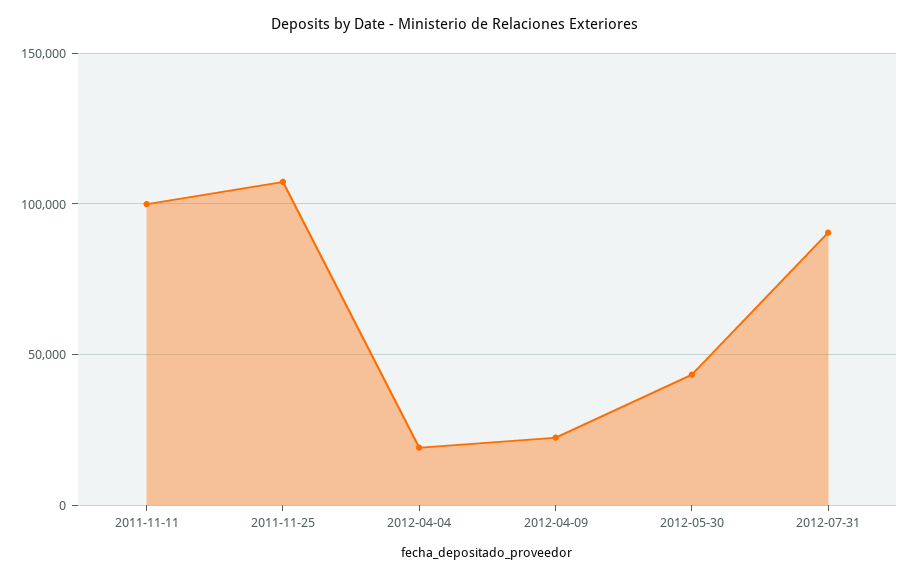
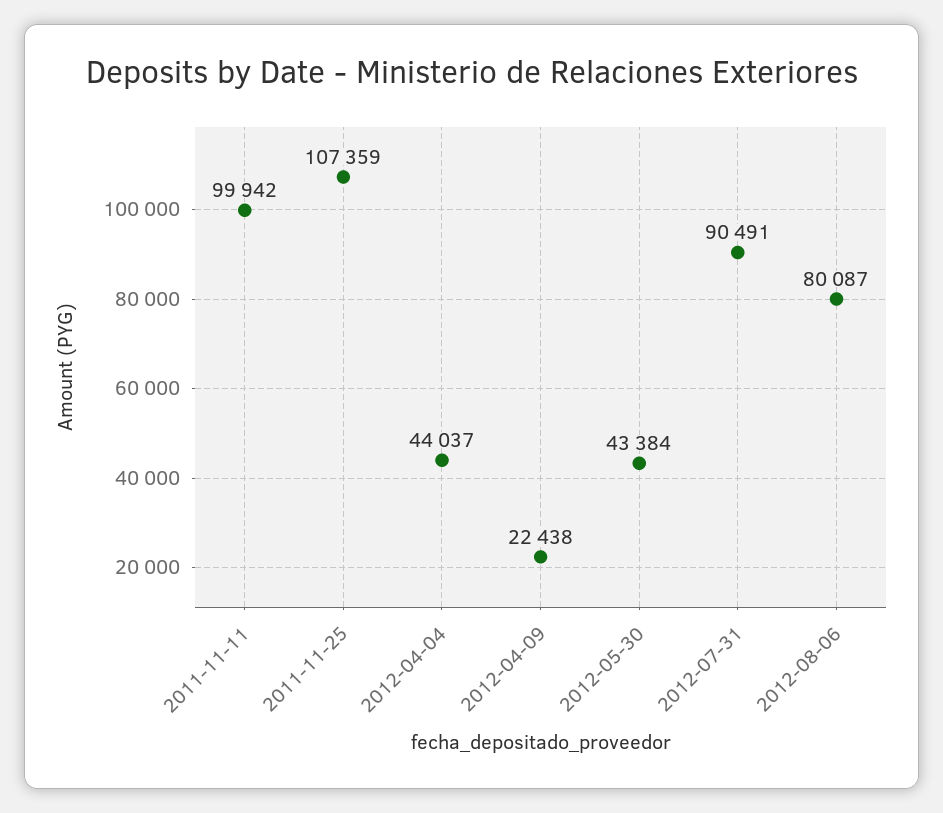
2012-04-04: 20000 -> 44037
2012-08-06: none -> 80087

